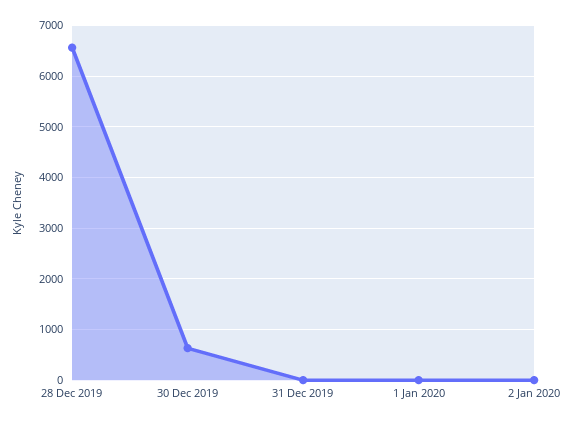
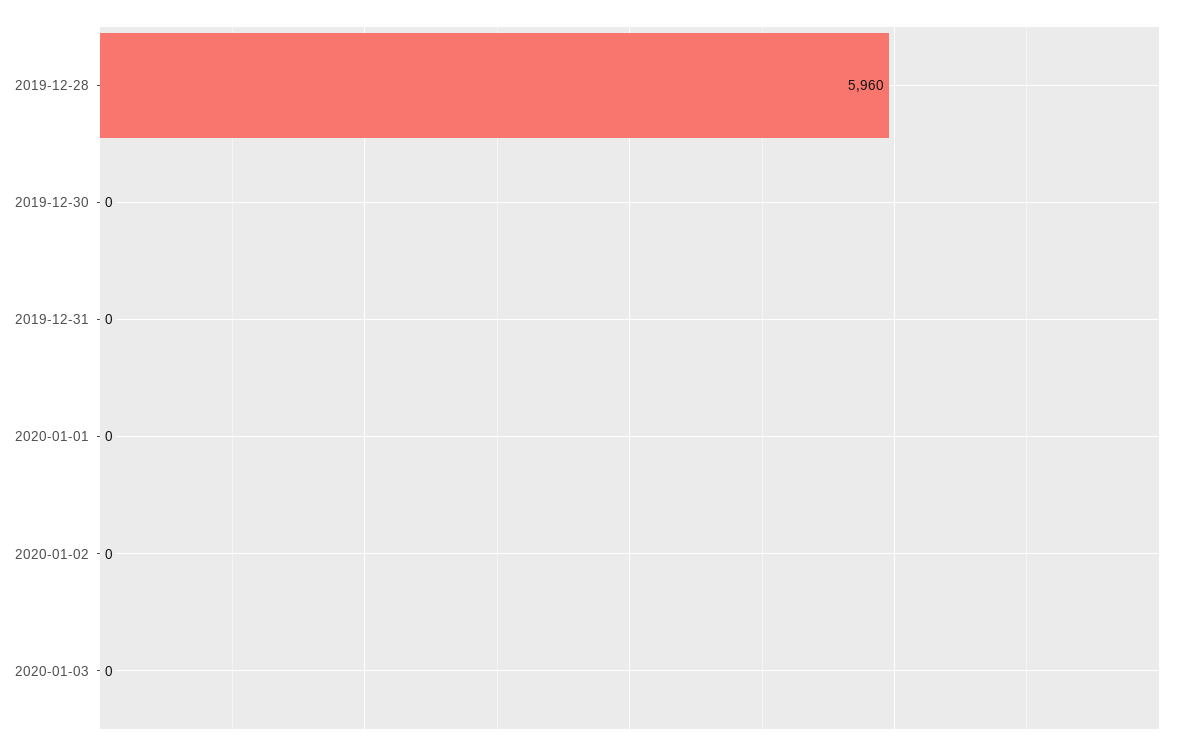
28 Dec 2019: 6600 -> 5960
30 Dec 2019: 600 -> 0
2020-01-03: none -> 0

